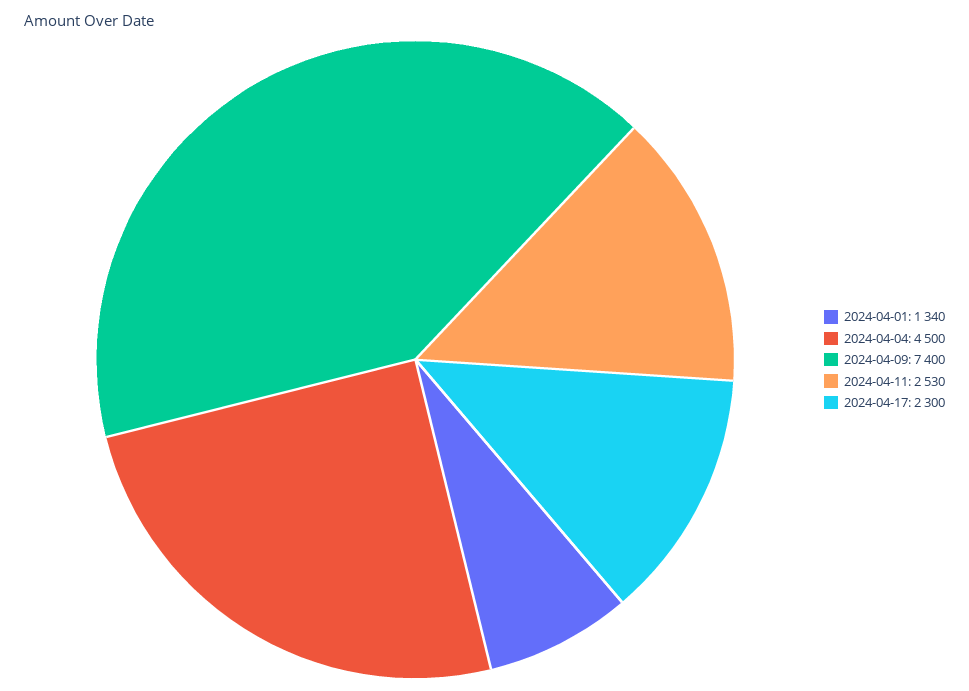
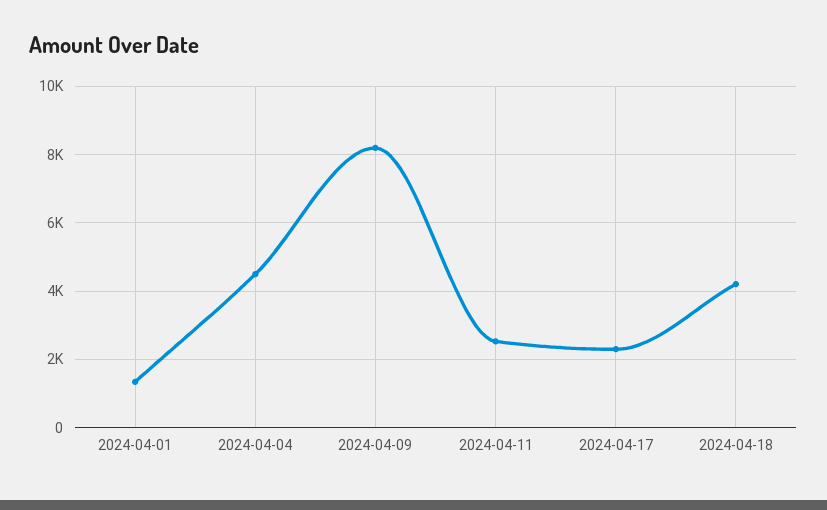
2024-04-09: 7400 -> 8200
2024-04-18: none -> 4200

